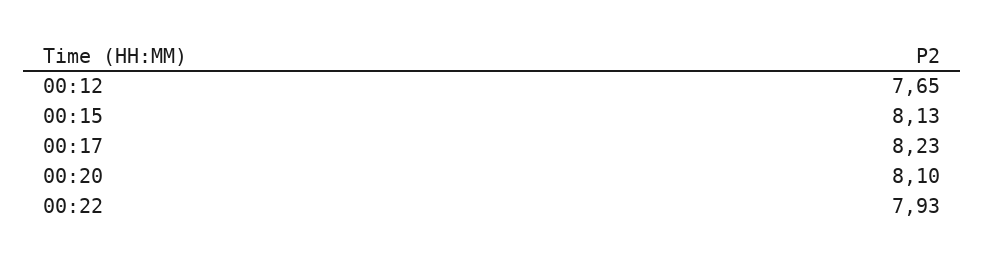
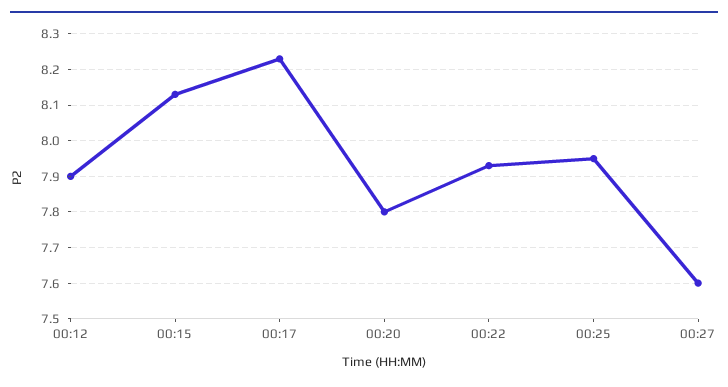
00:12: 7.65 -> 7.9
00:20: 8.1 -> 7.8
00:25: none -> 7.95
00:27: none -> 7.6

